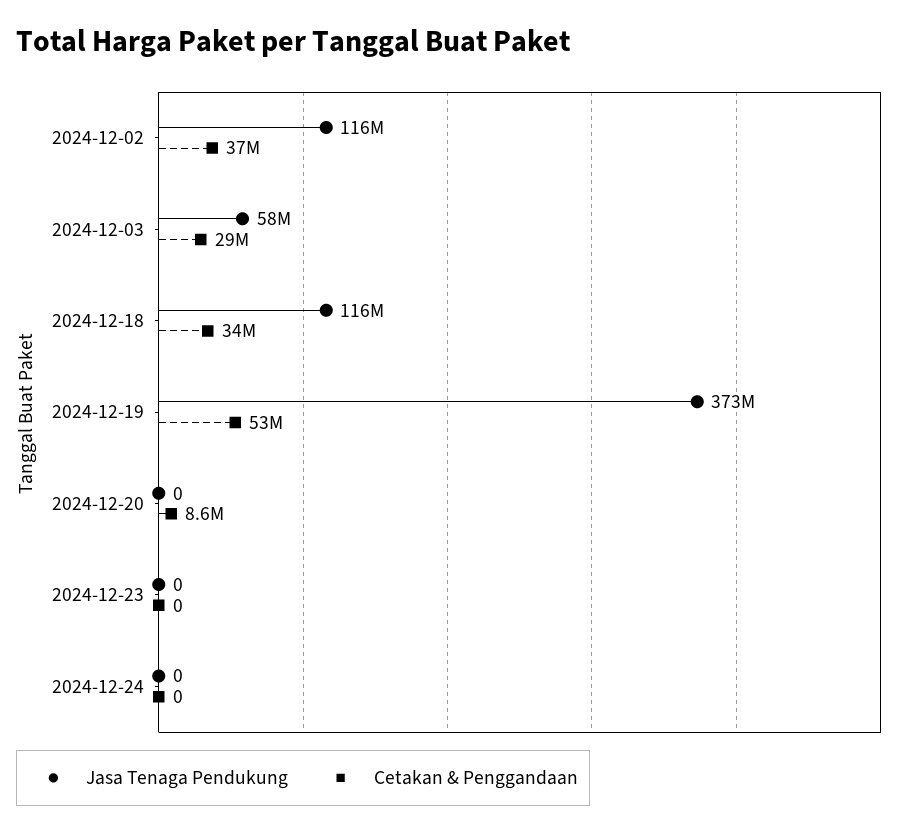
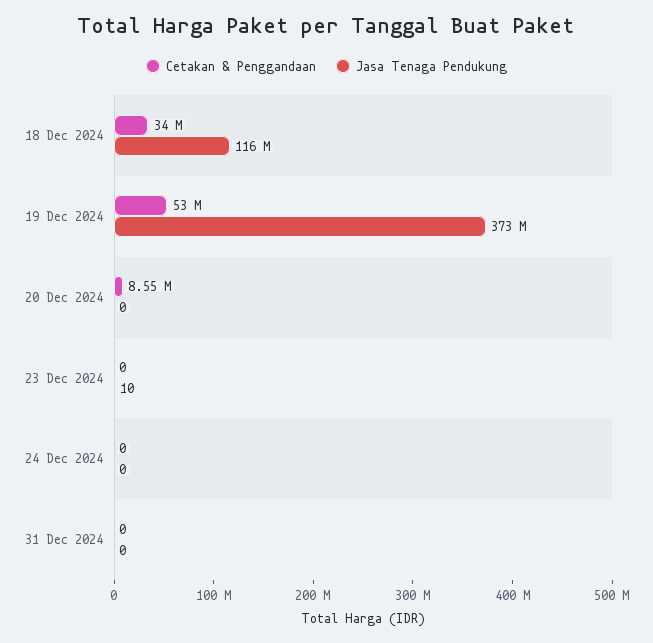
Jasa Tenaga Pendukung, 2024-12-02: 116000000 -> none
Cetakan & Penggandaan, 2024-12-02: 37000000 -> none
Jasa Tenaga Pendukung, 2024-12-03: 58000000 -> none
Cetakan & Penggandaan, 2024-12-03: 29000000 -> none
Jasa Tenaga Pendukung, 2024-12-23: 0 -> 10
Cetakan & Penggandaan, 31 Dec 2024: none -> 0
Jasa Tenaga Pendukung, 31 Dec 2024: none -> 0

